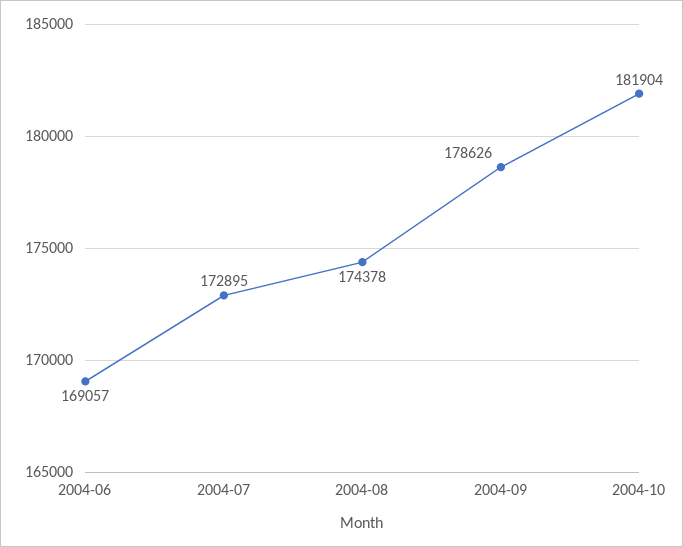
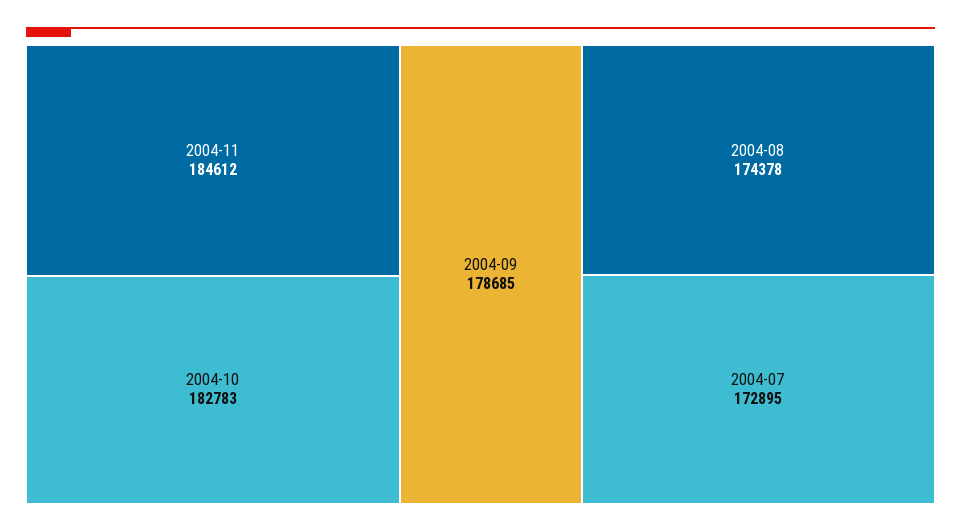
2004-06: 169057 -> none
2004-09: 178626 -> 178685
2004-10: 181904 -> 182783
2004-11: none -> 184612

